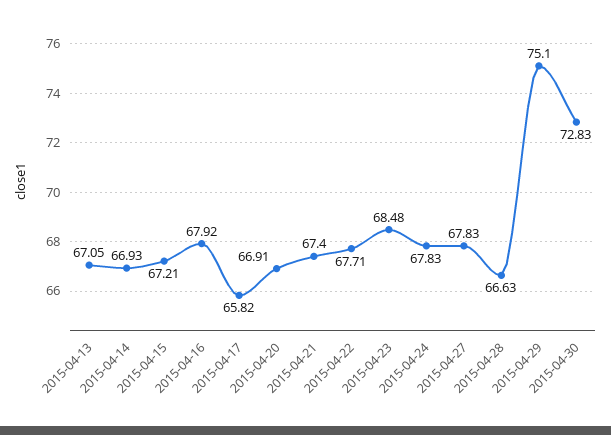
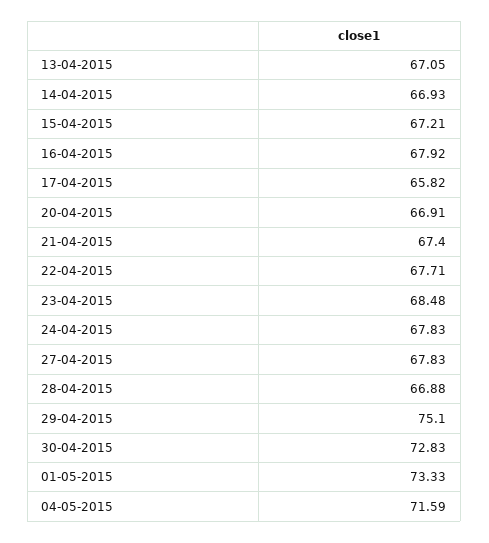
2015-04-28: 66.63 -> 66.88
01-05-2015: none -> 73.33
04-05-2015: none -> 71.59

